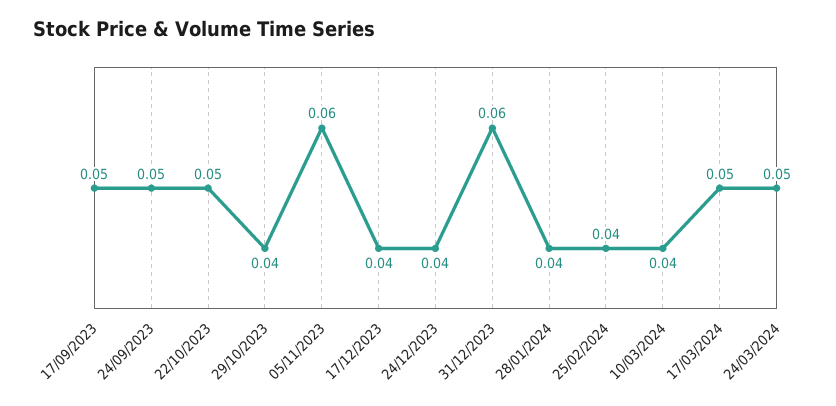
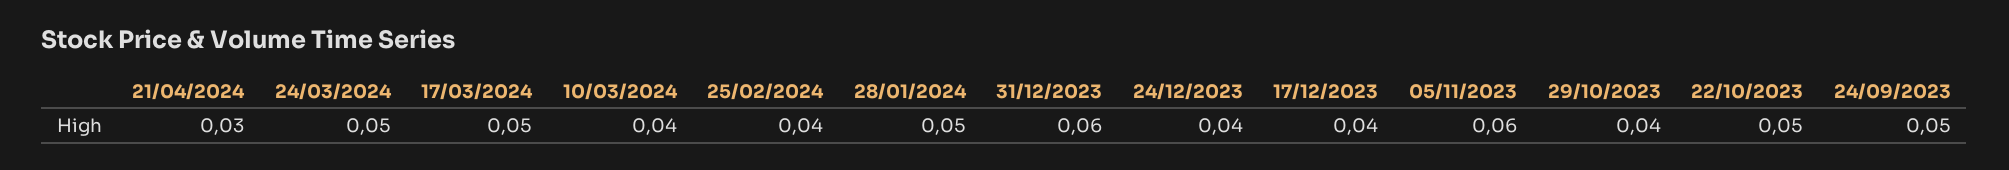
17/09/2023: 0.05 -> none
28/01/2024: 0.04 -> 0.05
21/04/2024: none -> 0.03

